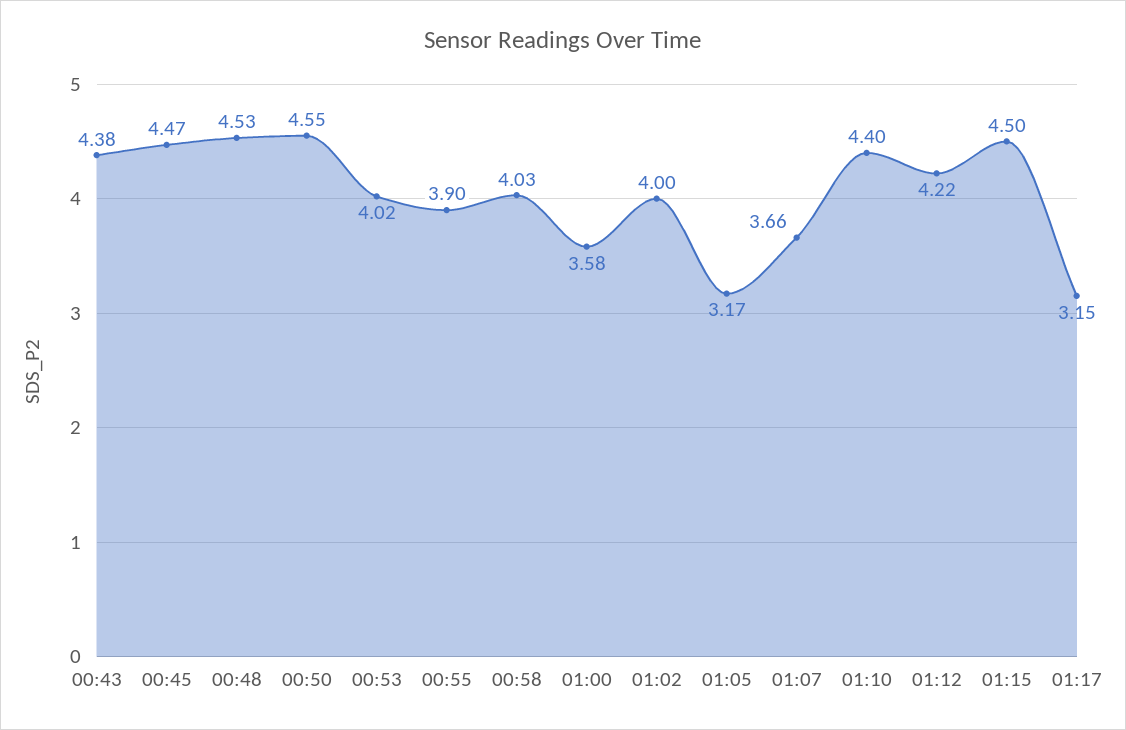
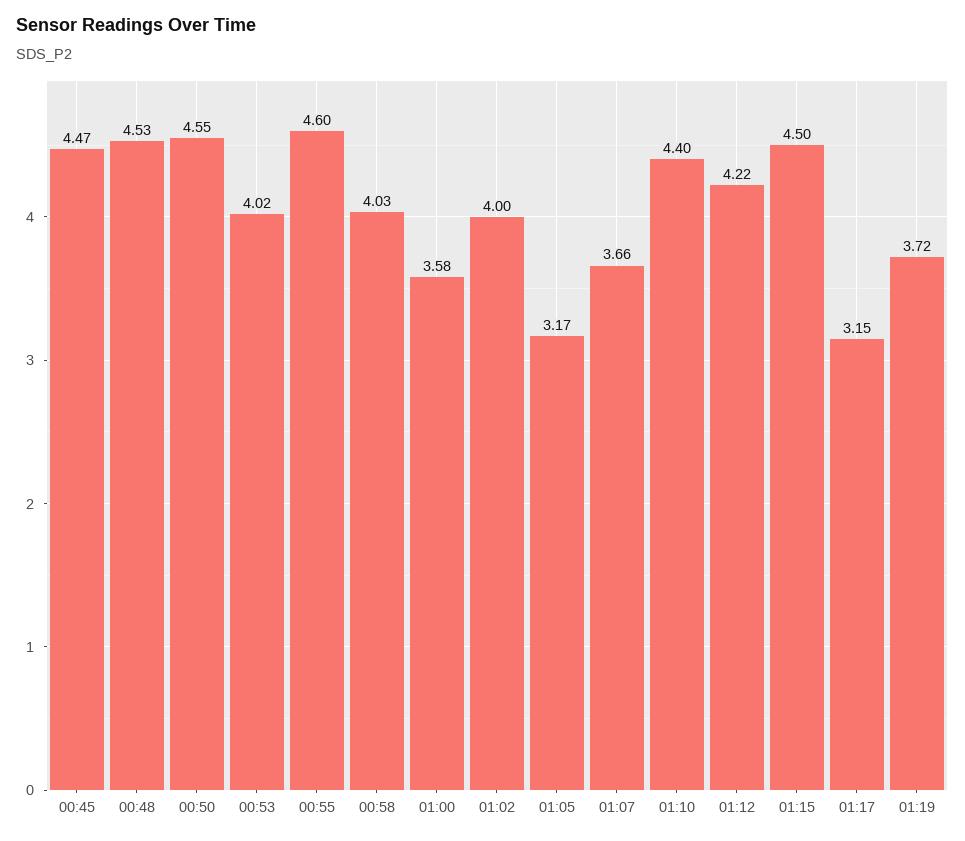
00:43: 4.38 -> none
00:55: 3.9 -> 4.6
01:19: none -> 3.72

